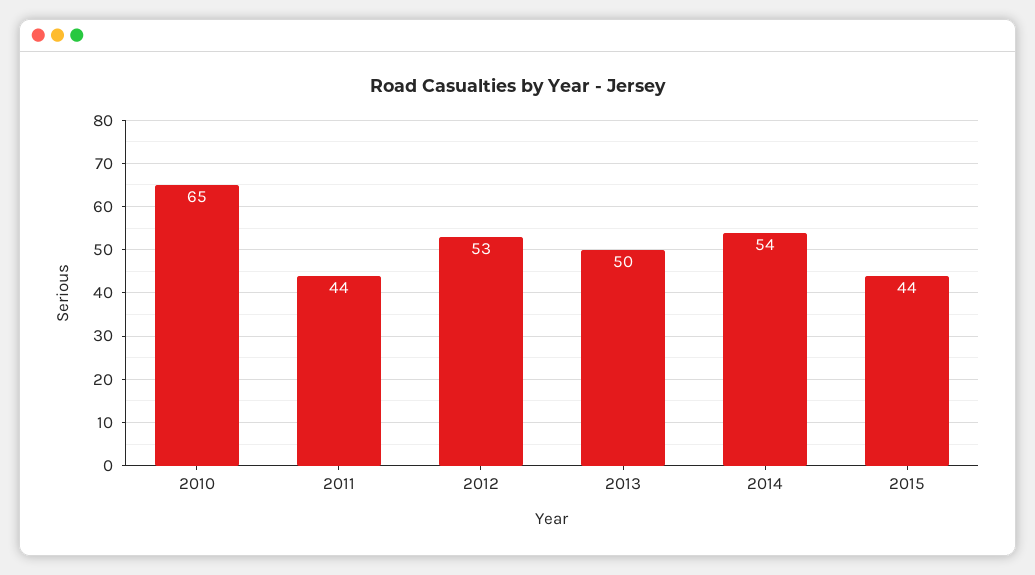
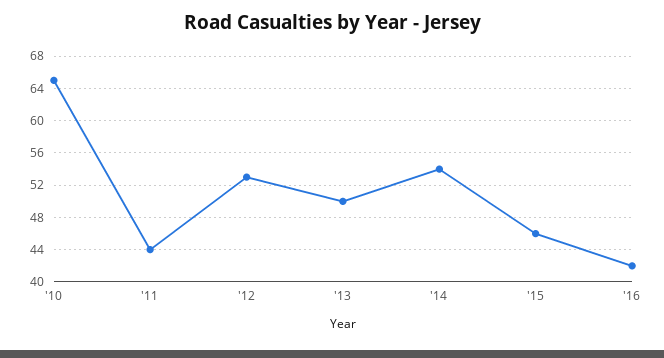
2015: 44 -> 46
'16: none -> 42

